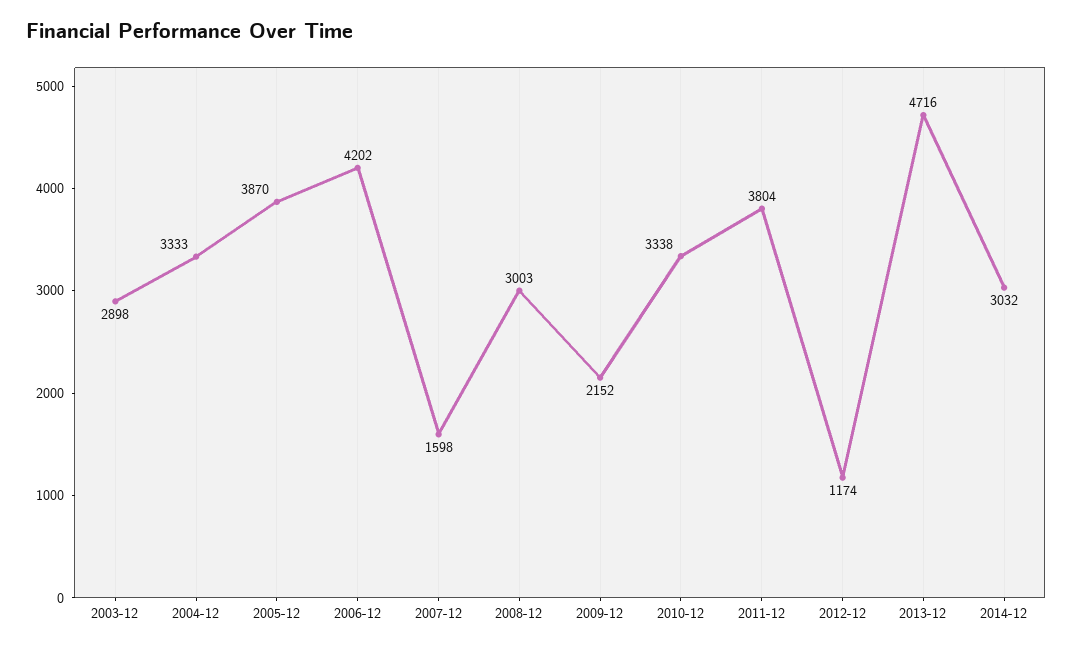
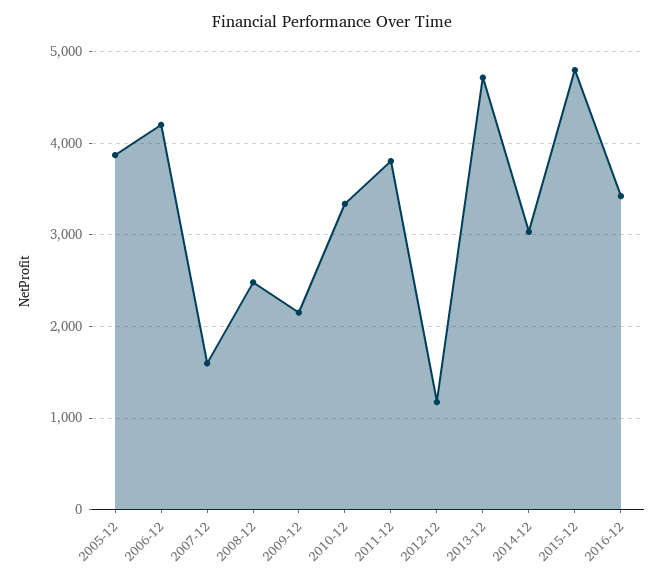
2003-12: 2898 -> none
2004-12: 3333 -> none
2008-12: 3003 -> 2500
2015-12: none -> 4800
2016-12: none -> 3400

